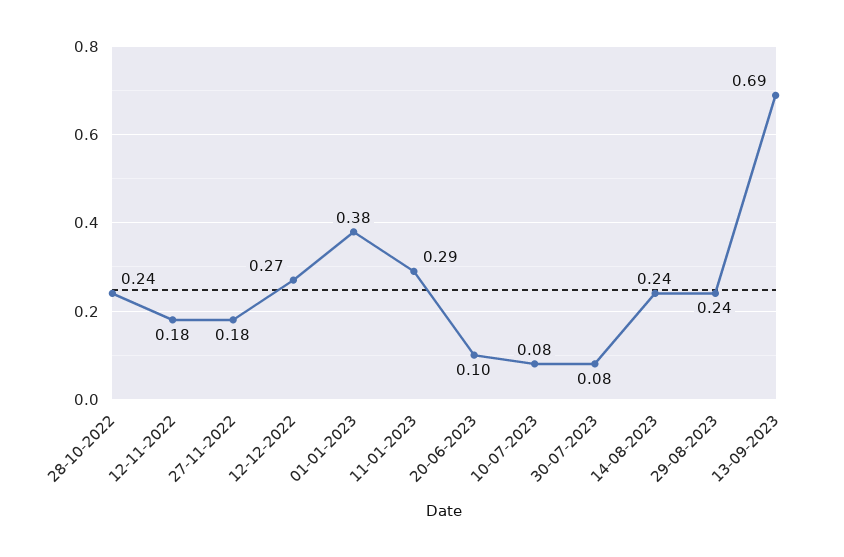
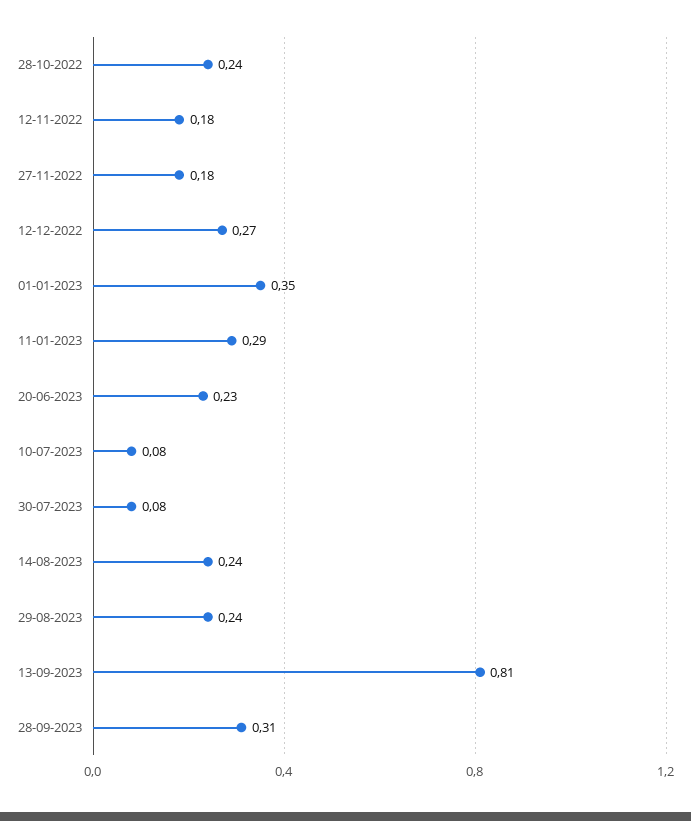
01-01-2023: 0.38 -> 0.35
20-06-2023: 0.1 -> 0.23
13-09-2023: 0.69 -> 0.81
28-09-2023: none -> 0.31

